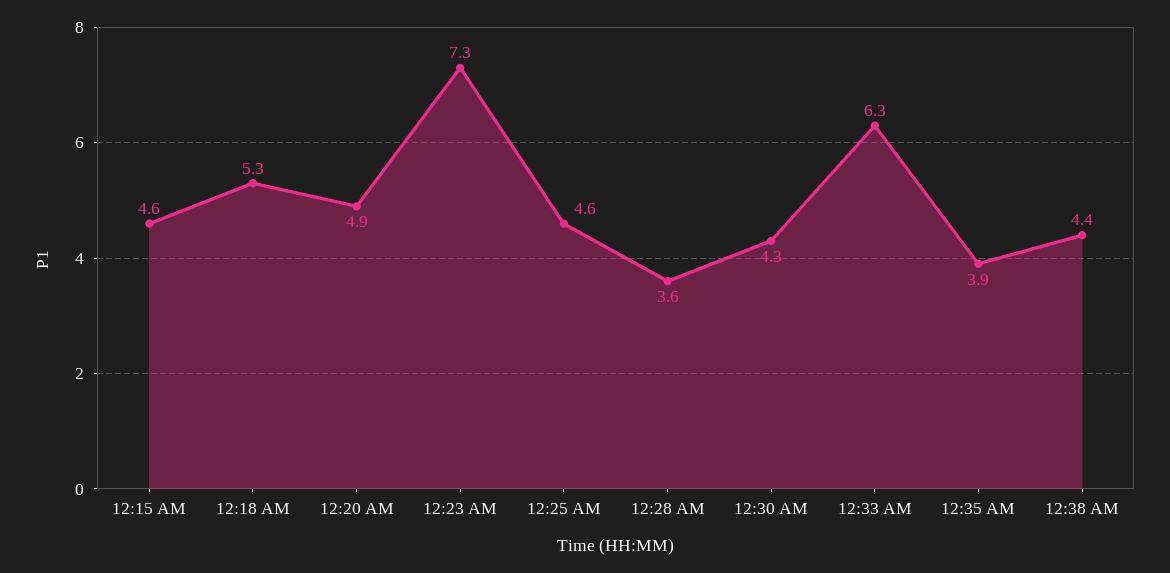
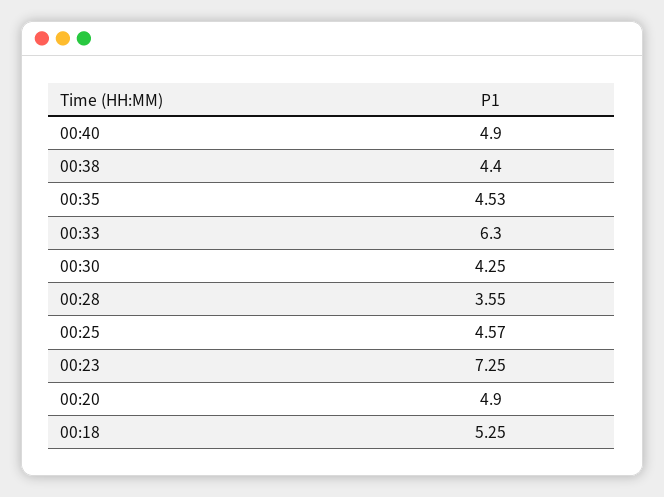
12:15 AM: 4.6 -> none
12:35 AM: 3.9 -> 4.53
00:40: none -> 4.9

